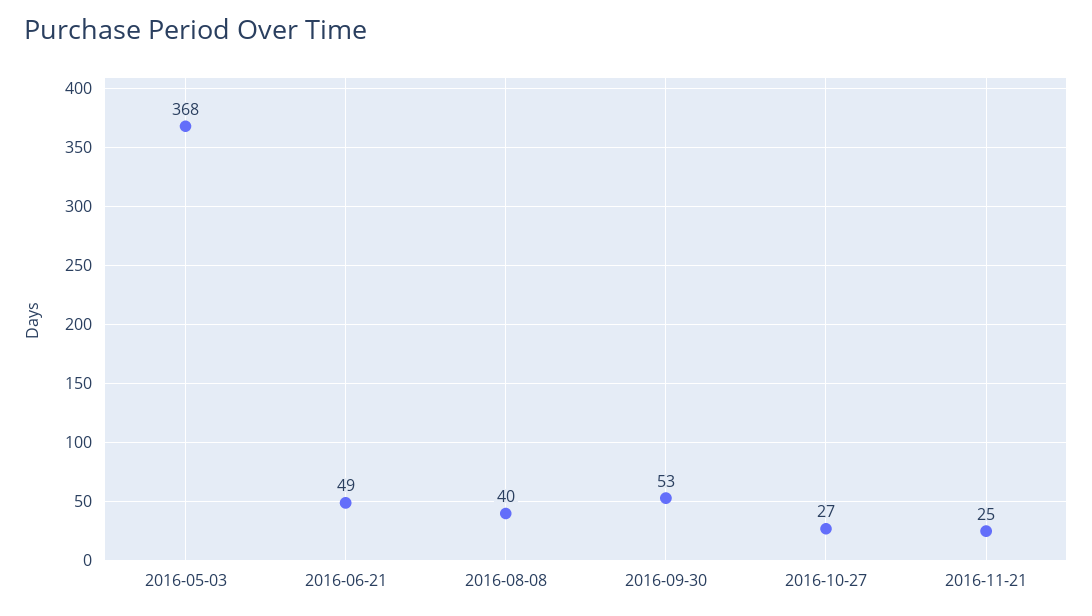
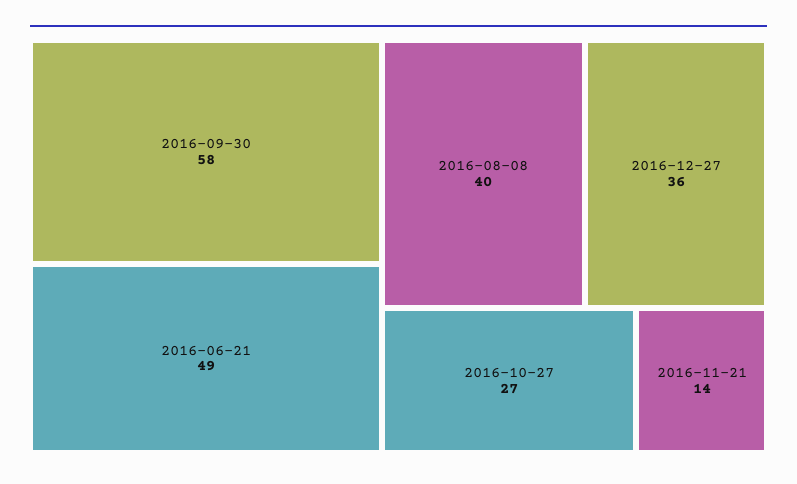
2016-05-03: 368 -> none
2016-09-30: 53 -> 58
2016-11-21: 25 -> 14
2016-12-27: none -> 36

